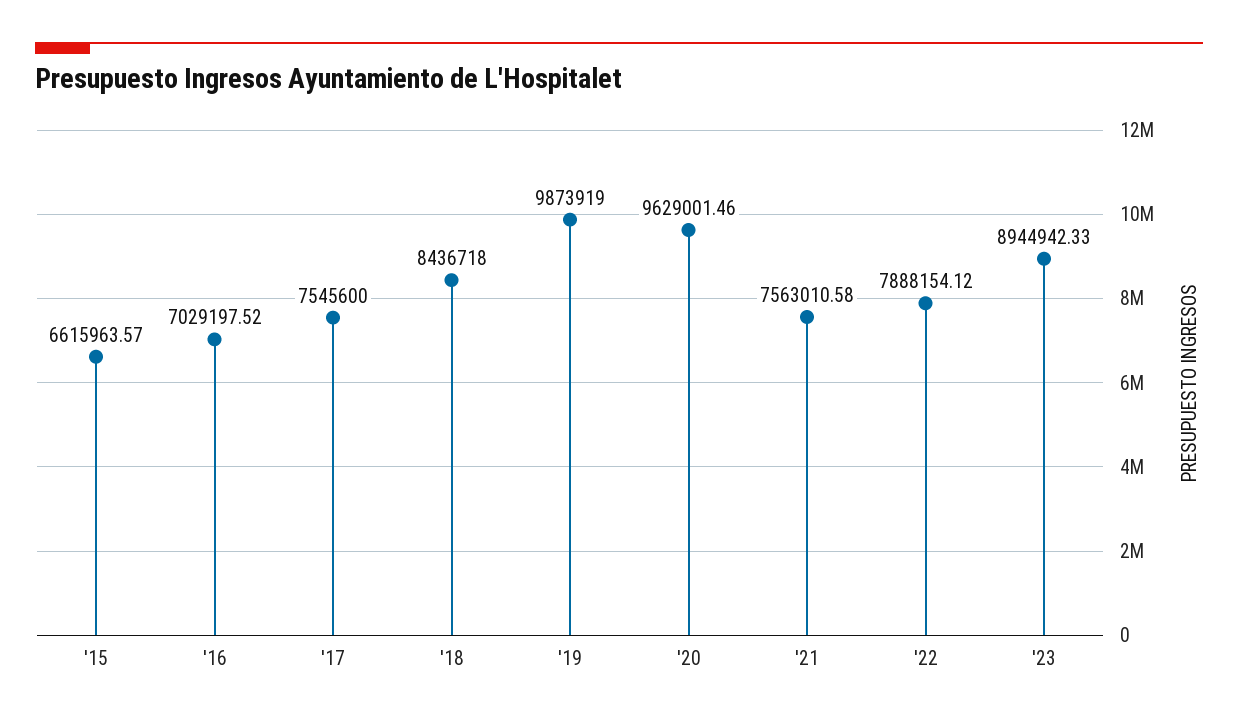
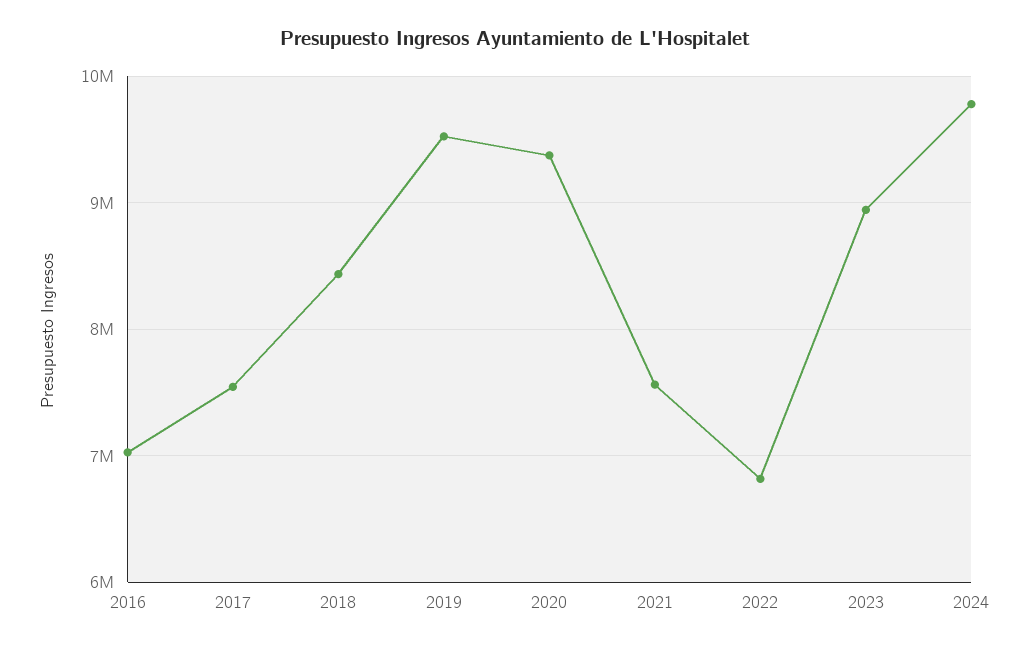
'15: 6615963.57 -> none
'19: 9873919 -> 9500000
'20: 9629001.46 -> 9400000
'22: 7888154.12 -> 6800000
2024: none -> 9800000

